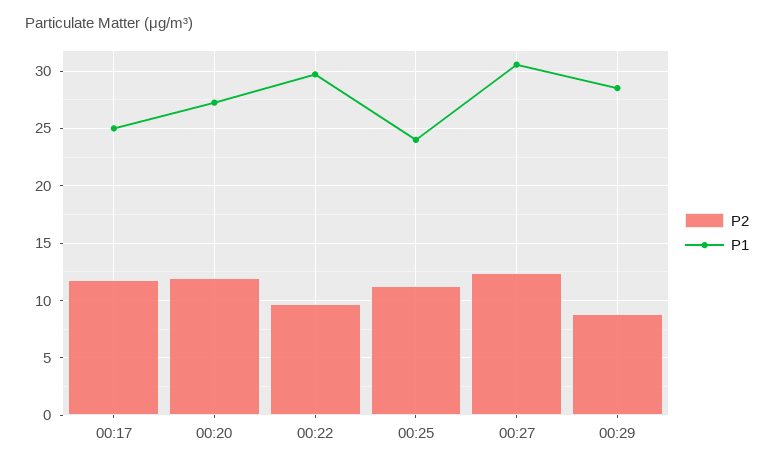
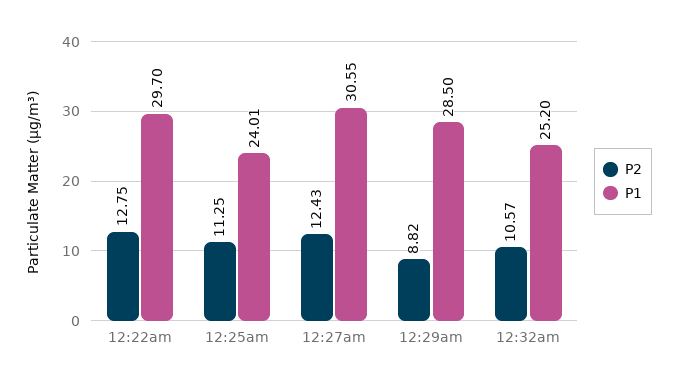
P2, 00:17: 12 -> none
P1, 00:17: 25 -> none
P2, 00:20: 12 -> none
P1, 00:20: 27 -> none
P2, 00:22: 10 -> 12.75
P2, 12:32am: none -> 10.57
P1, 12:32am: none -> 25.2

